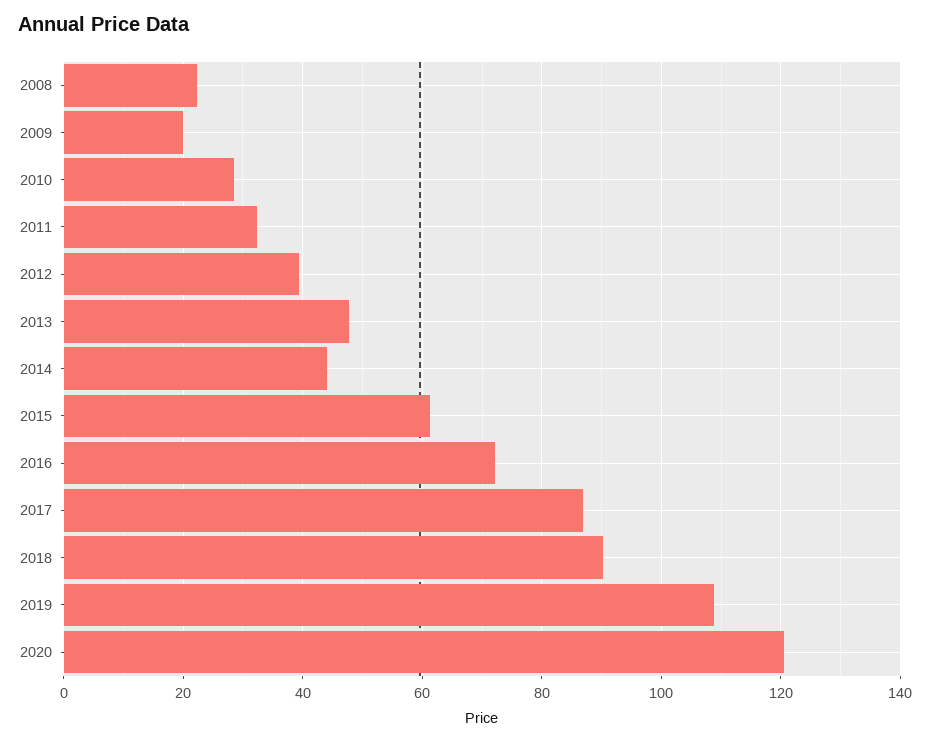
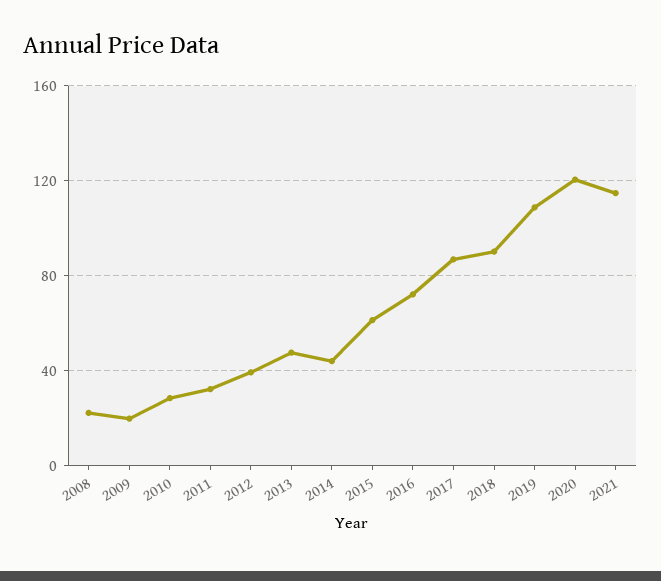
2021: none -> 115

